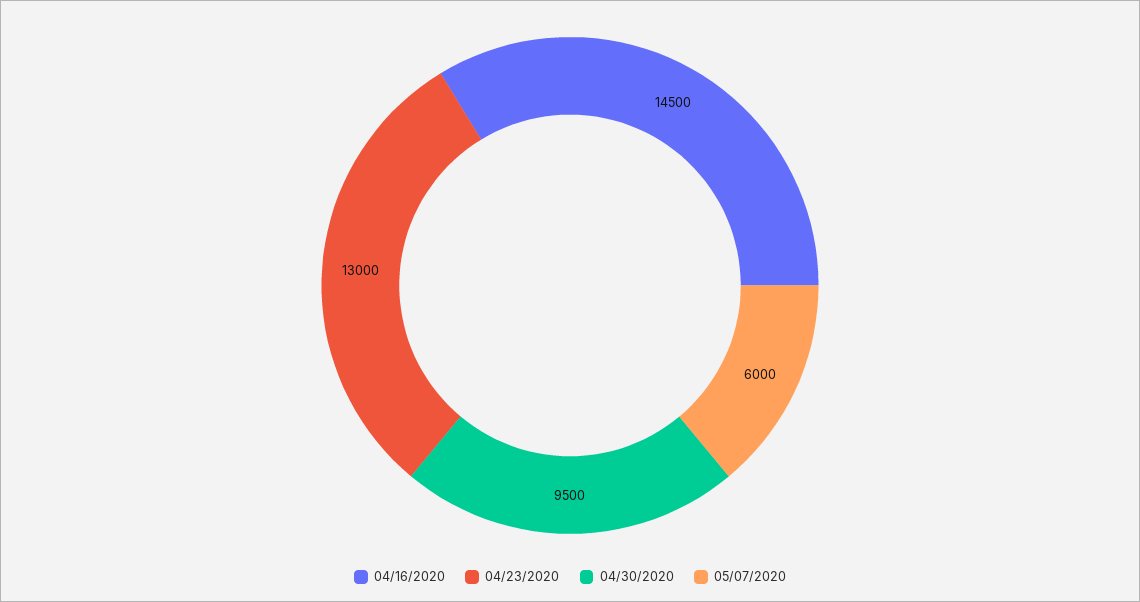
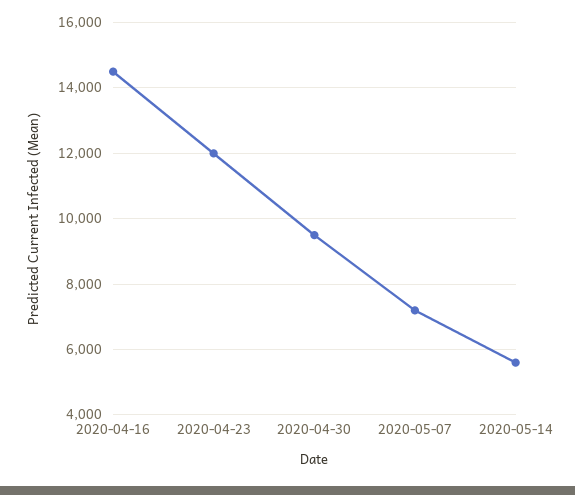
04/23/2020: 13000 -> 12000
05/07/2020: 6000 -> 7200
2020-05-14: none -> 5600

